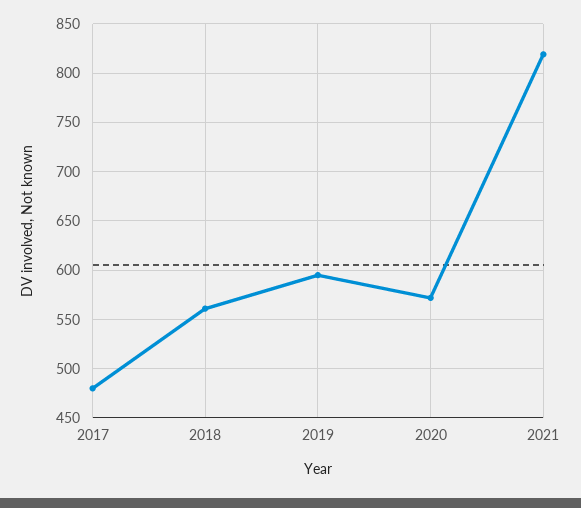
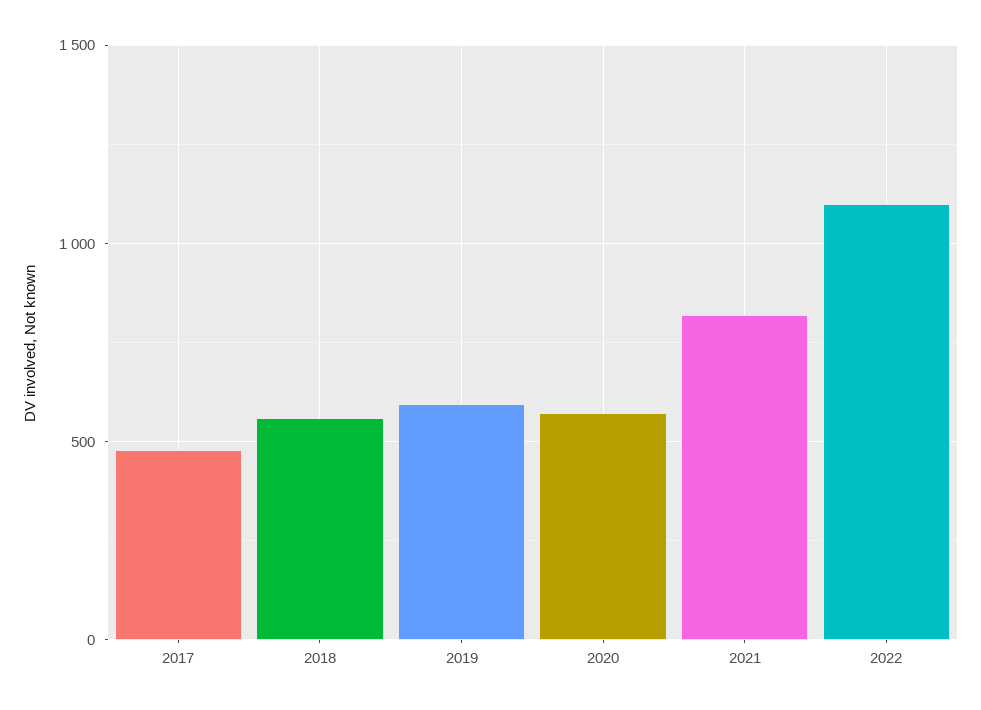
2022: none -> 1100

